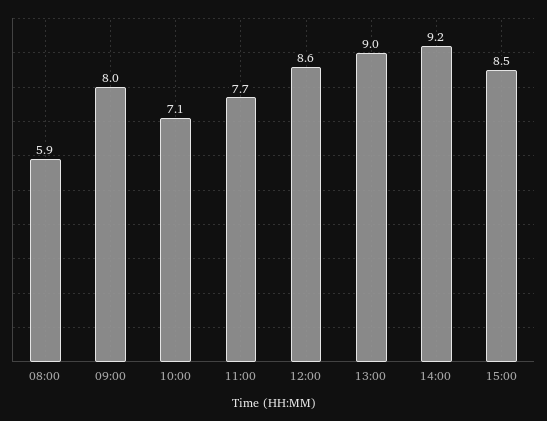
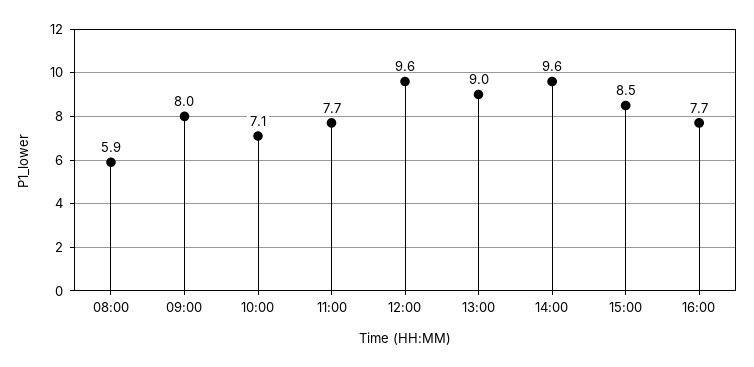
12:00: 8.6 -> 9.6
14:00: 9.2 -> 9.6
16:00: none -> 7.7

